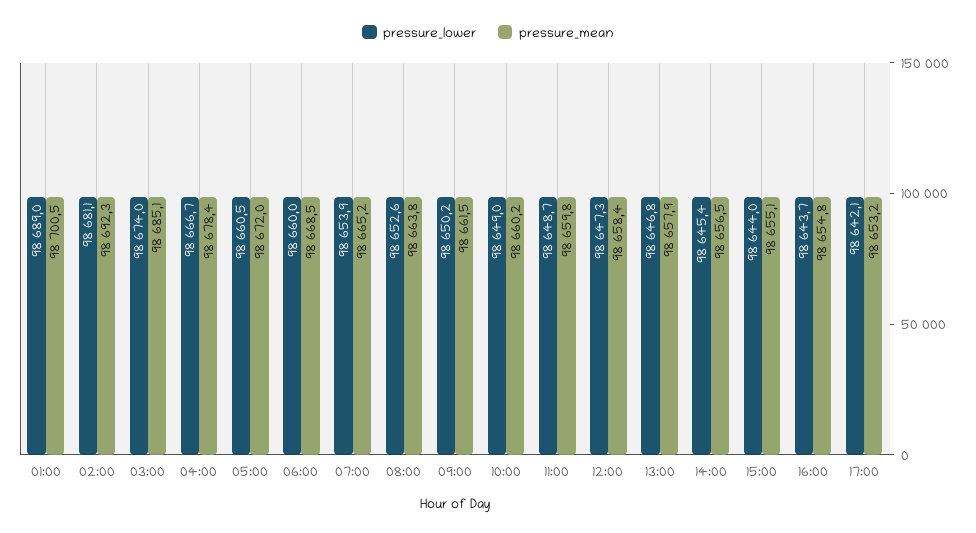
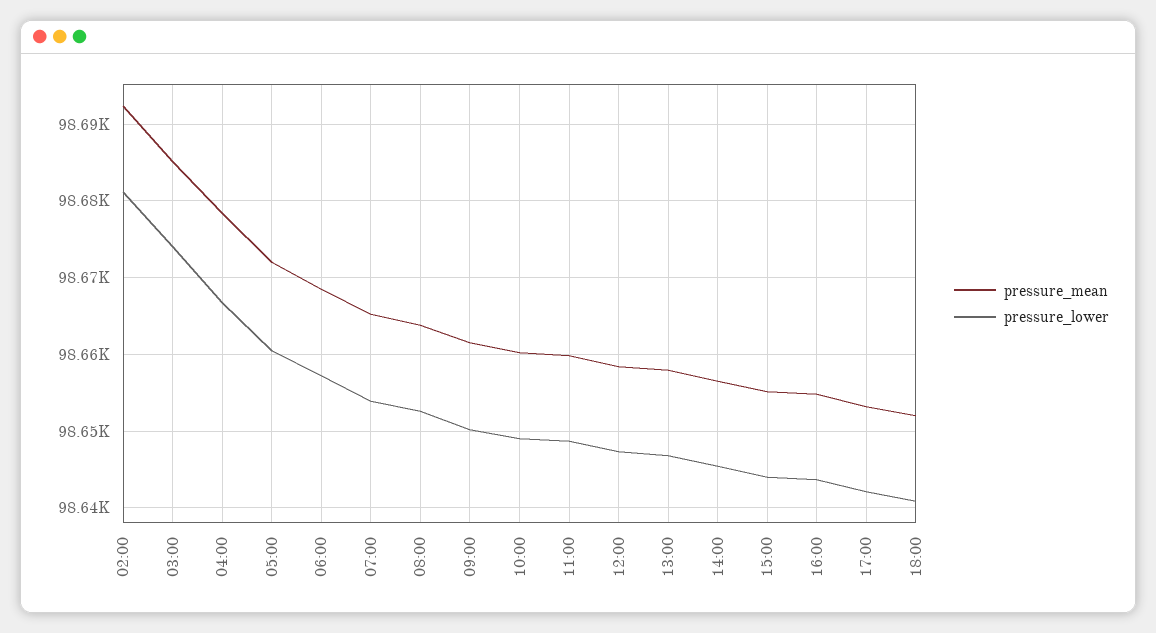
pressure_lower, 01:00: 98689 -> none
pressure_mean, 01:00: 98700.5 -> none
pressure_lower, 06:00: 98660 -> 98657
pressure_mean, 18:00: none -> 98652
pressure_lower, 18:00: none -> 98641

